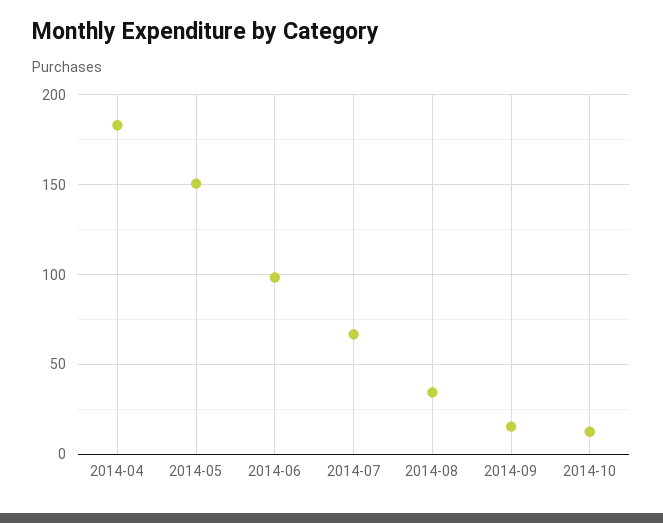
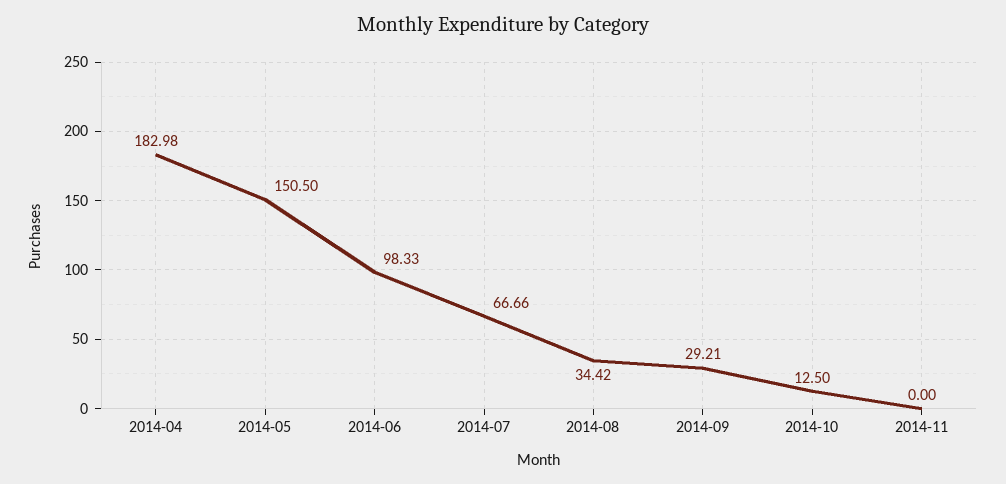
2014-09: 15 -> 29.21
2014-11: none -> 0

